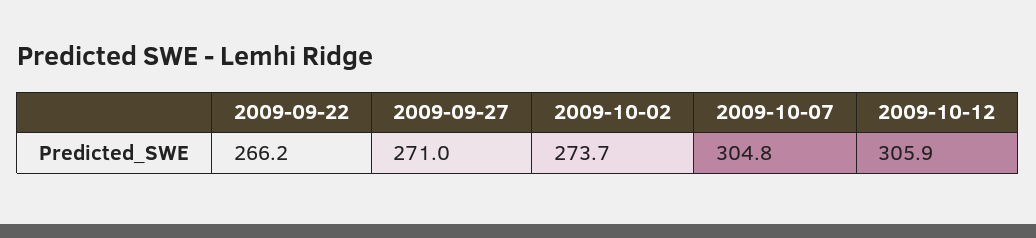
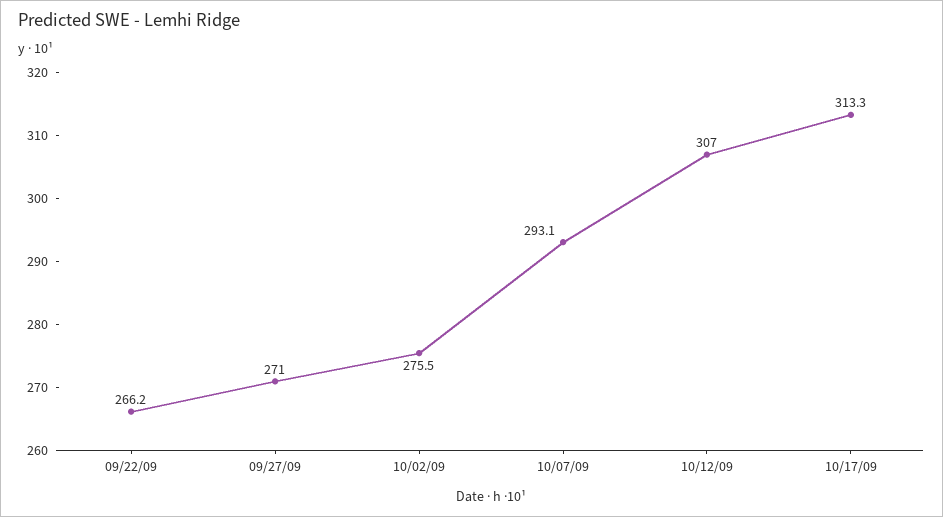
2009-10-02: 273.7 -> 275.5
2009-10-07: 304.8 -> 293.1
2009-10-12: 305.9 -> 307
10/17/09: none -> 313.3

